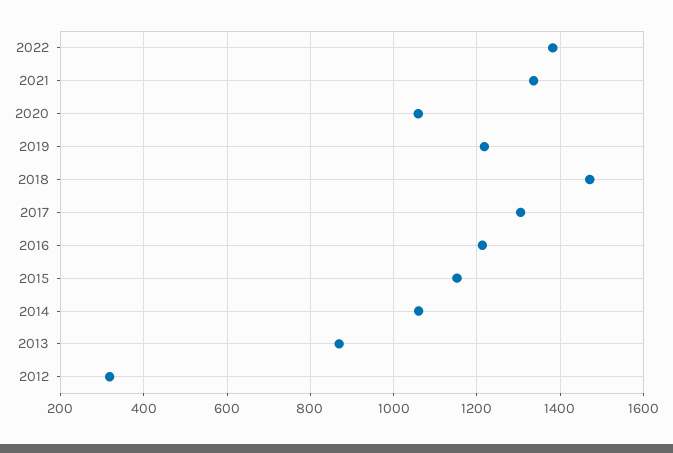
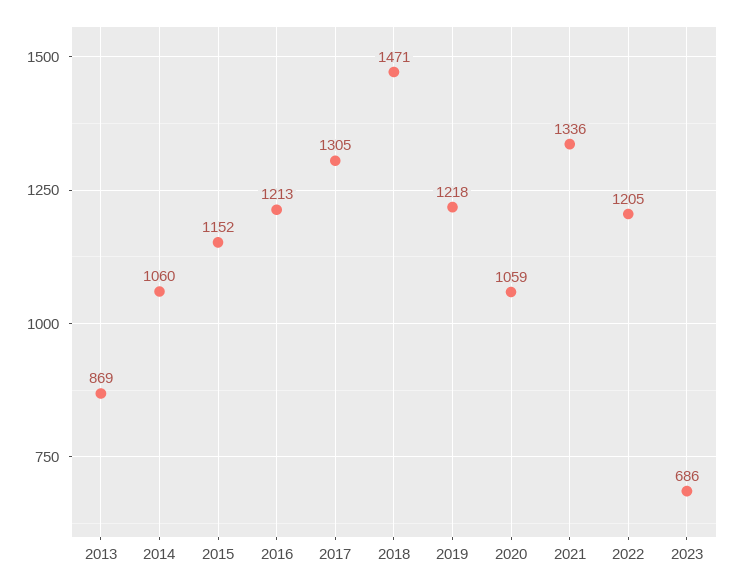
2022: 1380 -> 1205
2012: 320 -> none
2023: none -> 686

